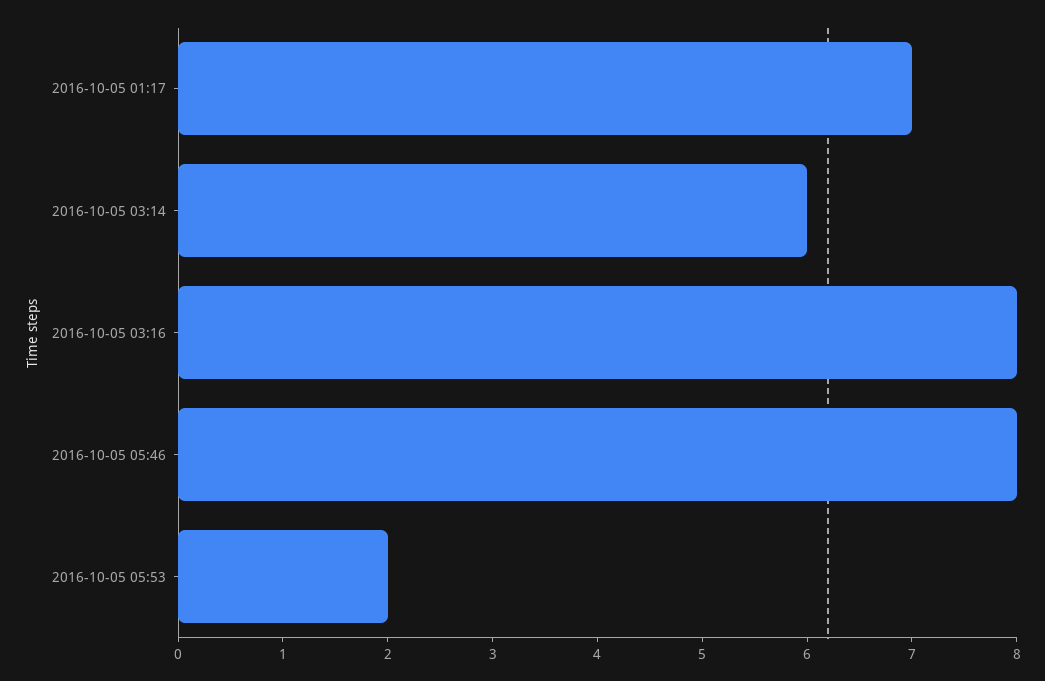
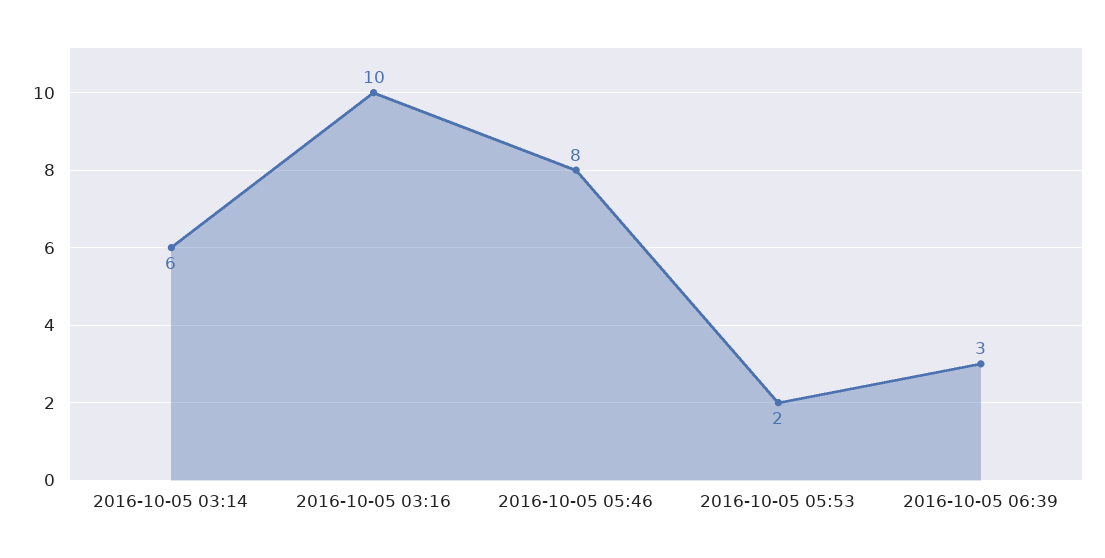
2016-10-05 01:17: 7 -> none
2016-10-05 03:16: 8 -> 10
2016-10-05 06:39: none -> 3

